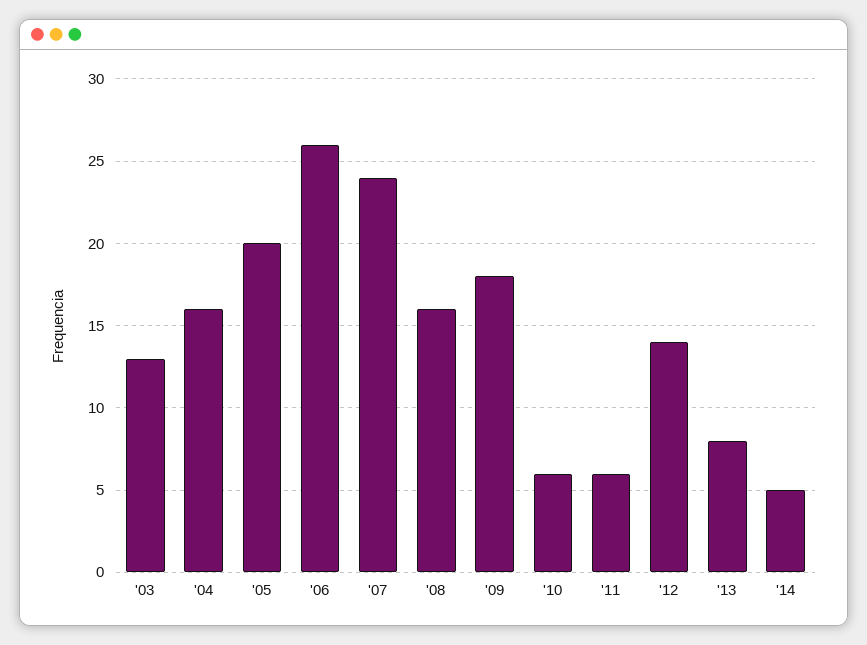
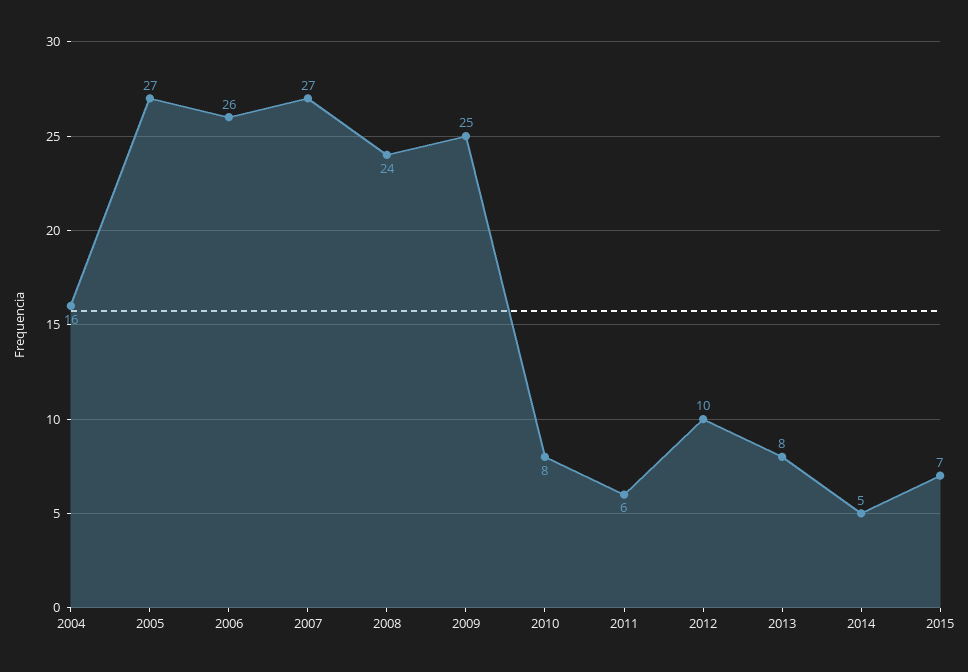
'03: 13 -> none
'05: 20 -> 27
'07: 24 -> 27
'08: 16 -> 24
'09: 18 -> 25
'10: 6 -> 8
'12: 14 -> 10
2015: none -> 7

